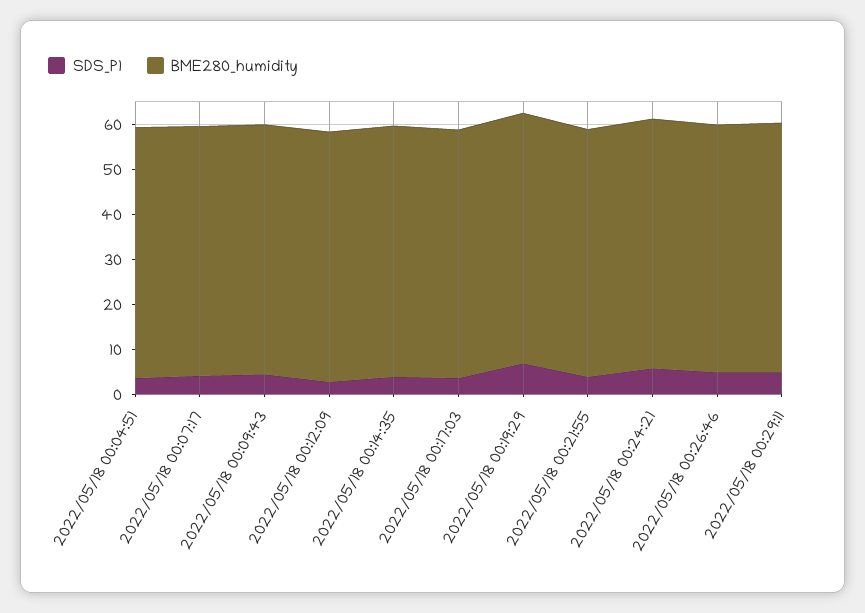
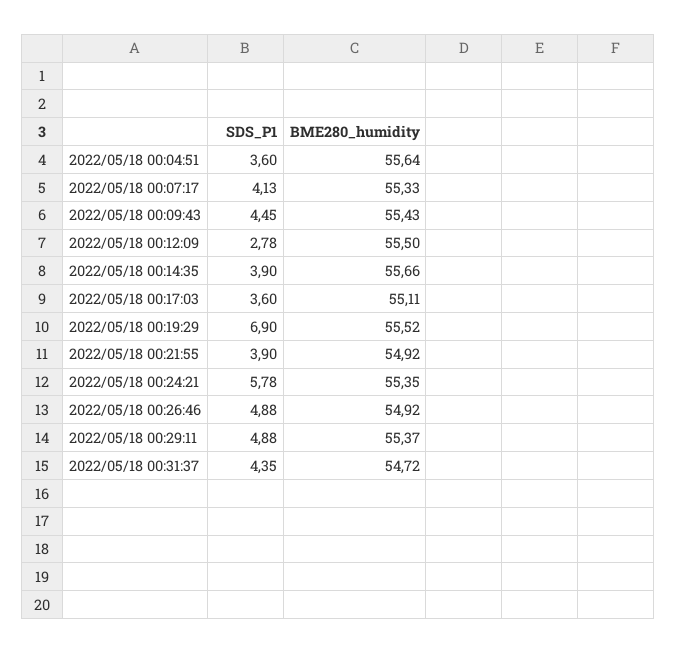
SDS_P1, 2022/05/18 00:31:37: none -> 4.35
BME280_humidity, 2022/05/18 00:31:37: none -> 54.72

